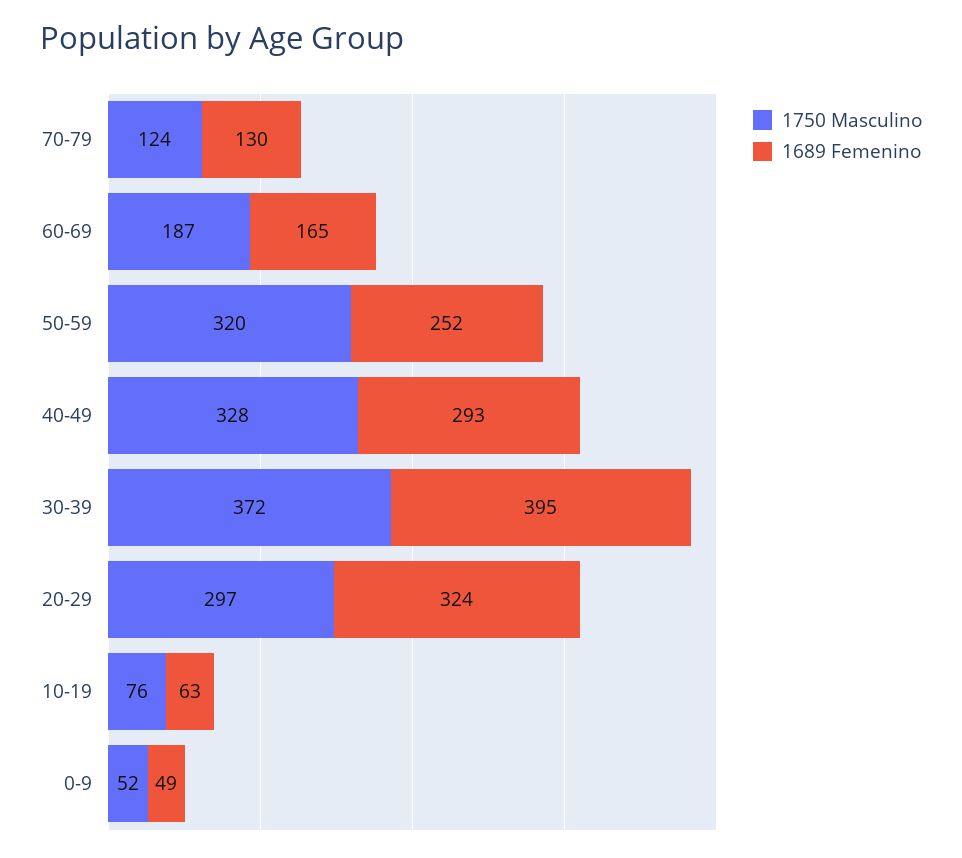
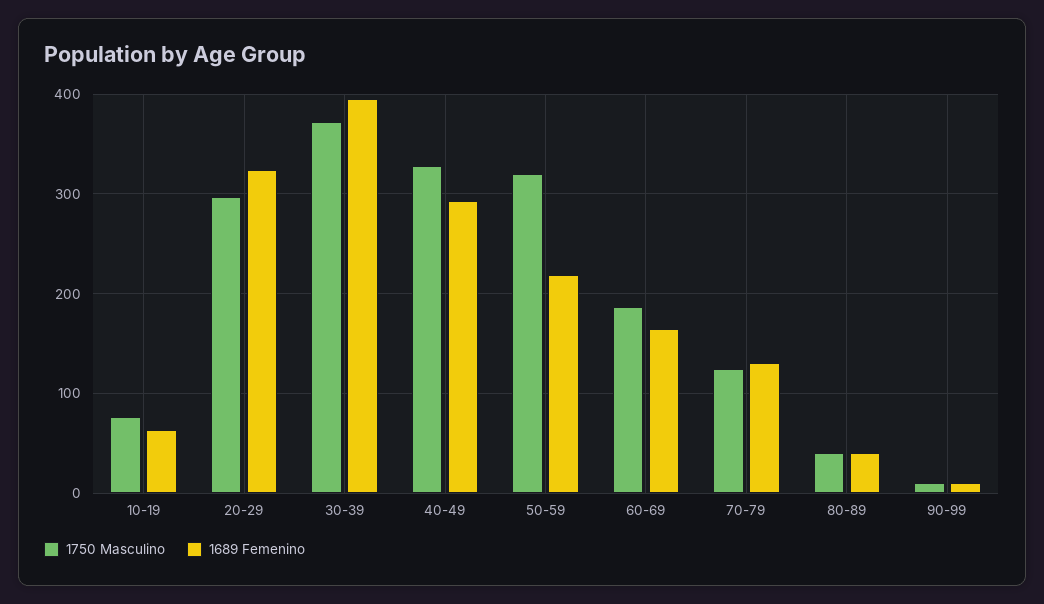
1689 Femenino, 50-59: 252 -> 220
1750 Masculino, 0-9: 52 -> none
1689 Femenino, 0-9: 49 -> none
1750 Masculino, 80-89: none -> 40
1689 Femenino, 80-89: none -> 40
1750 Masculino, 90-99: none -> 10
1689 Femenino, 90-99: none -> 10

